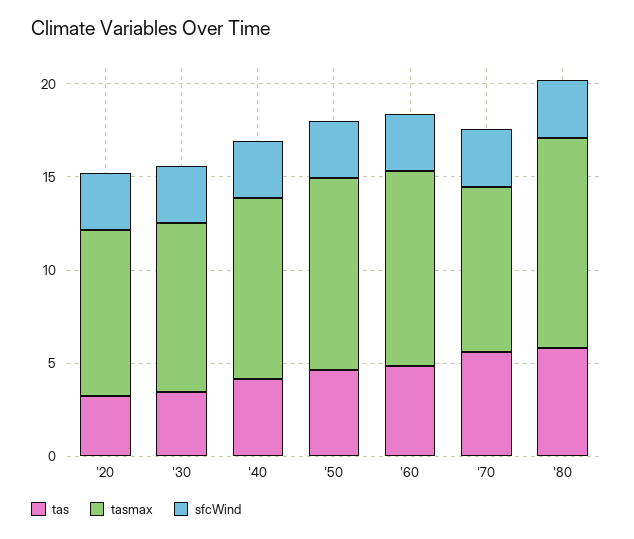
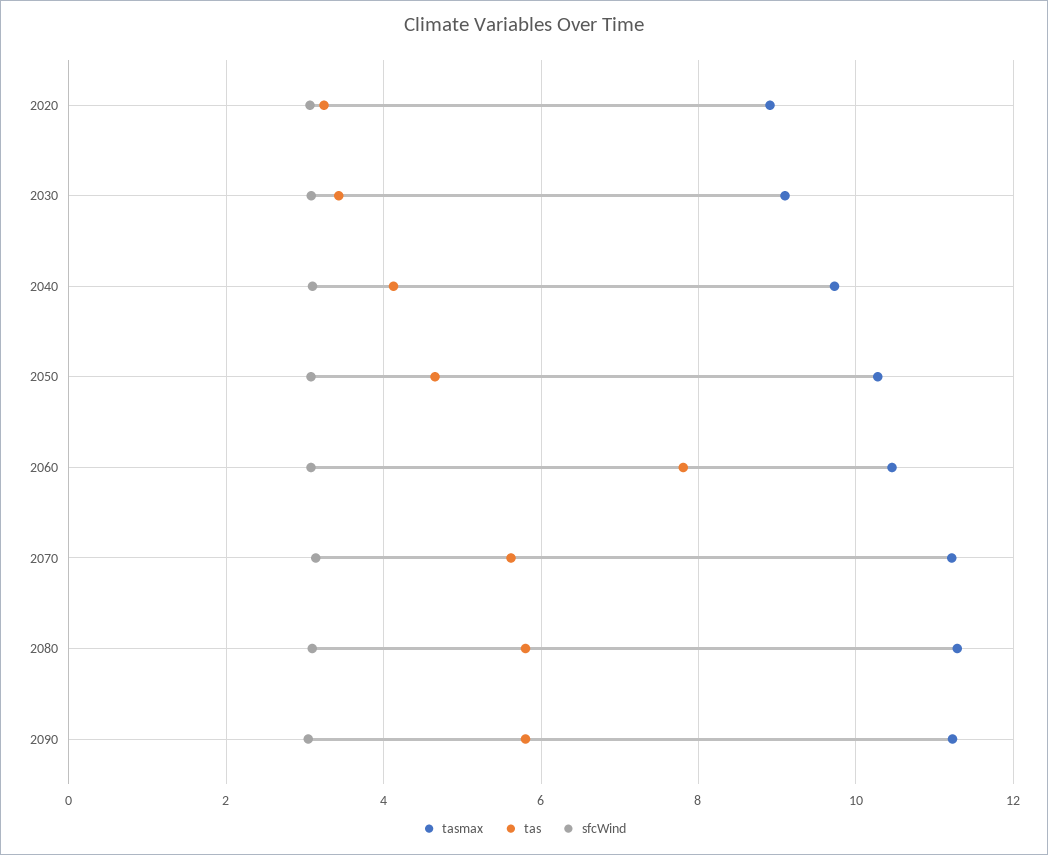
tas, '60: 5 -> 7.8
tasmax, '70: 9 -> 11.2
tasmax, 2090: none -> 11.2
tas, 2090: none -> 5.8
sfcWind, 2090: none -> 3

